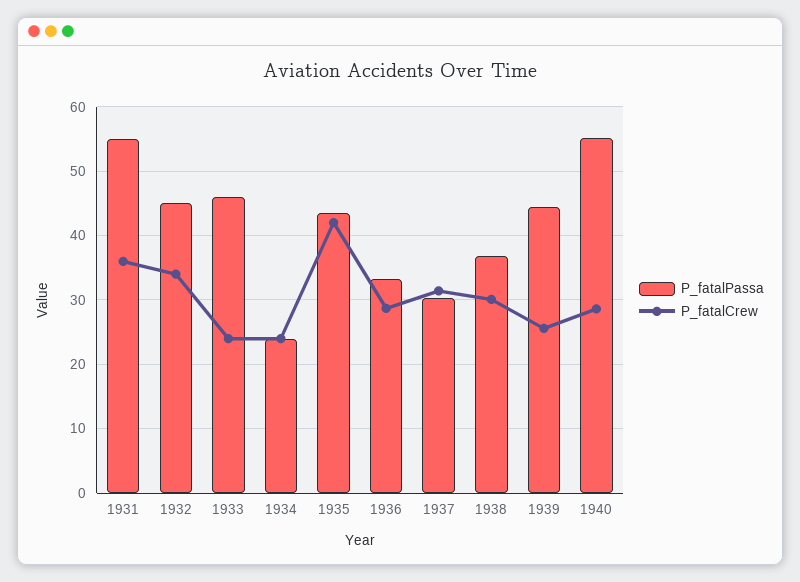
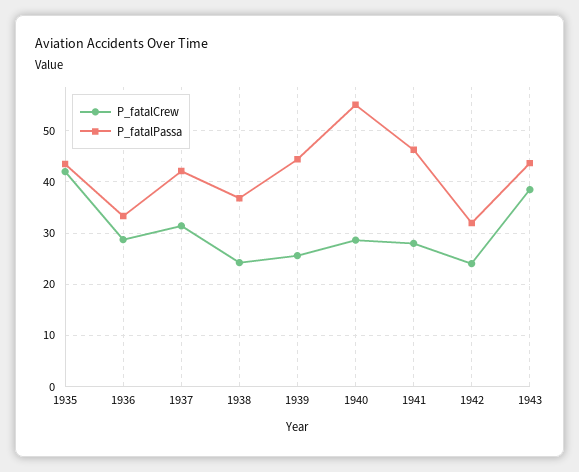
P_fatalPassa, 1931: 55 -> none
P_fatalCrew, 1931: 36 -> none
P_fatalPassa, 1932: 45 -> none
P_fatalCrew, 1932: 34 -> none
P_fatalPassa, 1933: 46 -> none
P_fatalCrew, 1933: 24 -> none
P_fatalPassa, 1934: 24 -> none
P_fatalCrew, 1934: 24 -> none
P_fatalPassa, 1937: 30 -> 42
P_fatalCrew, 1938: 30 -> 24
P_fatalCrew, 1941: none -> 28
P_fatalPassa, 1941: none -> 46
P_fatalCrew, 1942: none -> 24
P_fatalPassa, 1942: none -> 32
P_fatalCrew, 1943: none -> 38
P_fatalPassa, 1943: none -> 44

